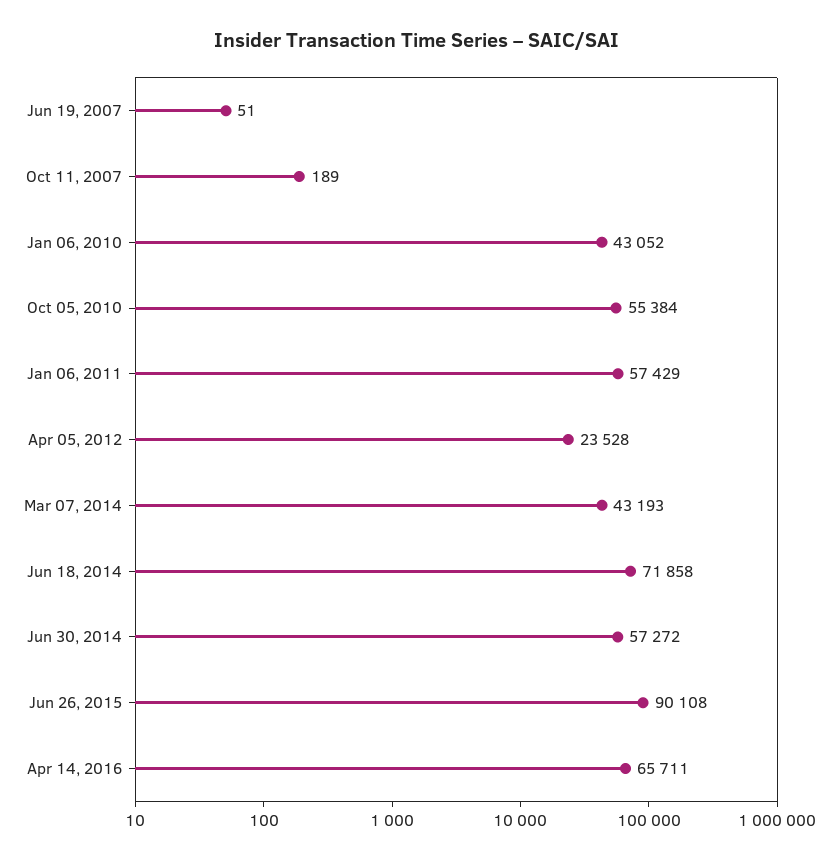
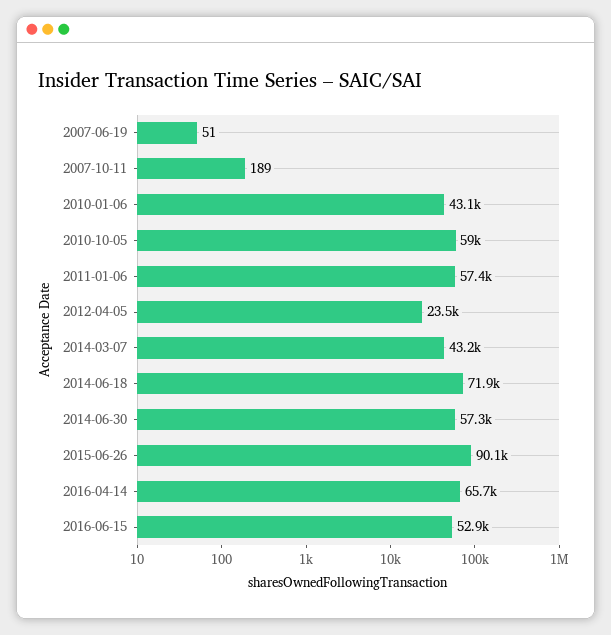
Oct 05, 2010: 55384 -> 59000
2016-06-15: none -> 52900

